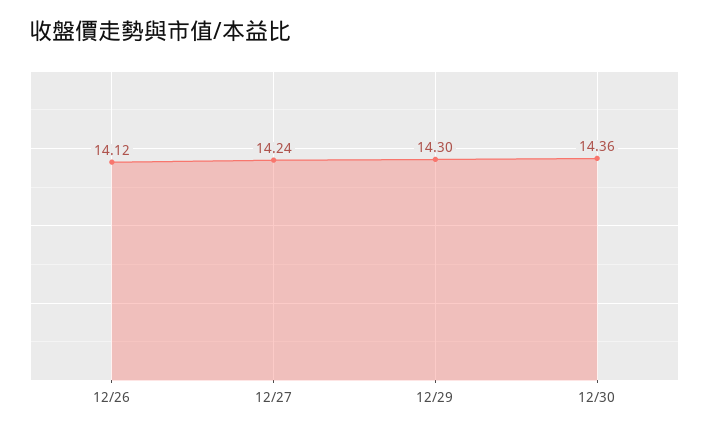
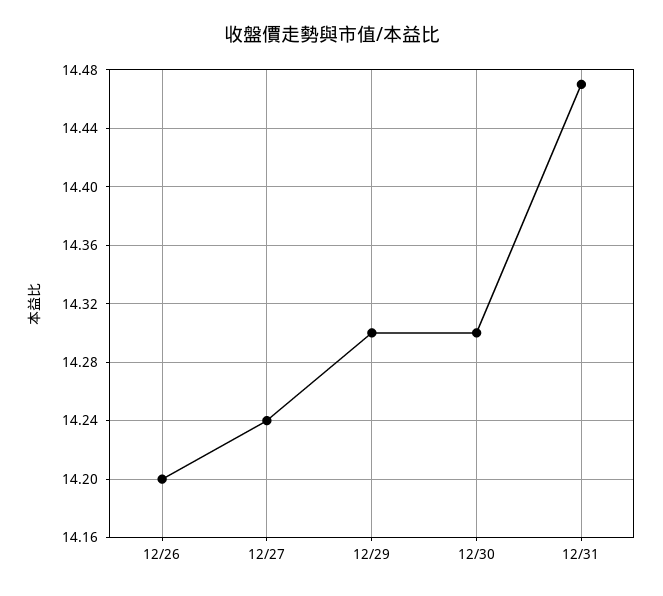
12/26: 14.12 -> 14.2
12/30: 14.36 -> 14.3
12/31: none -> 14.47

